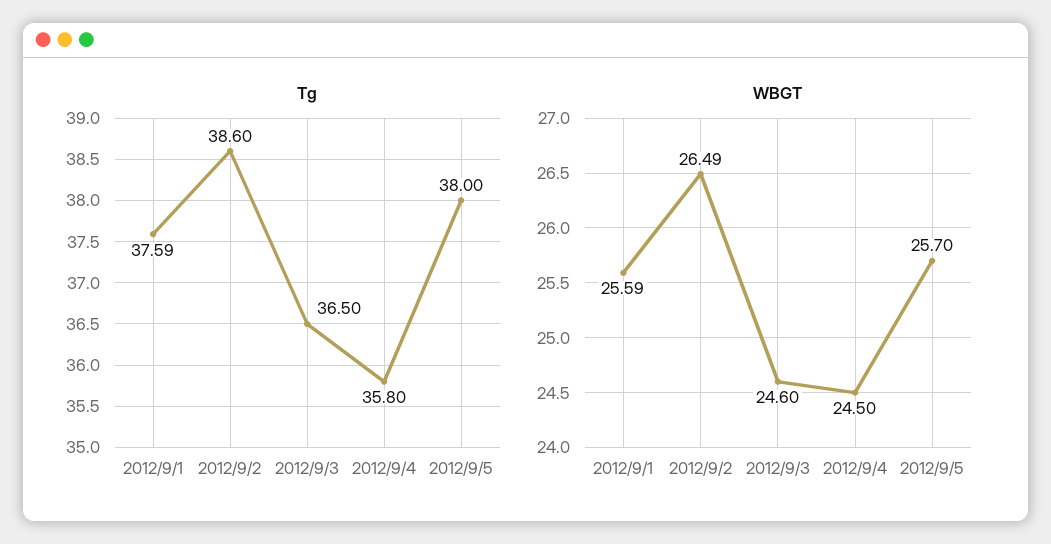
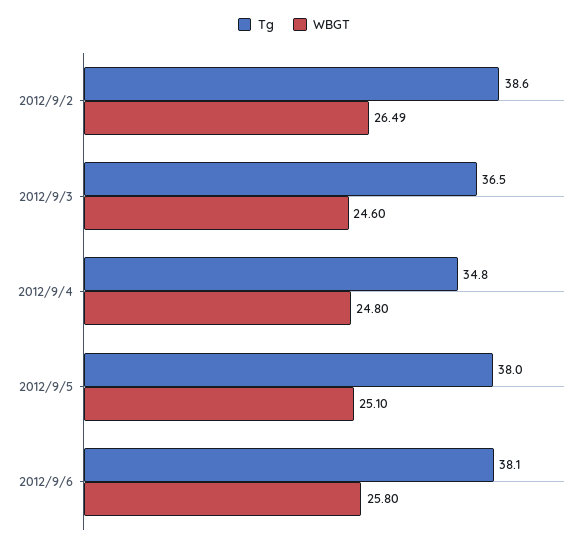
Tg, 2012/9/1: 37.59 -> none
Tg, 2012/9/4: 35.8 -> 34.8
WBGT, 2012/9/1: 25.59 -> none
WBGT, 2012/9/4: 24.5 -> 24.8
WBGT, 2012/9/5: 25.7 -> 25.1
Tg, 2012/9/6: none -> 38.1
WBGT, 2012/9/6: none -> 25.8

